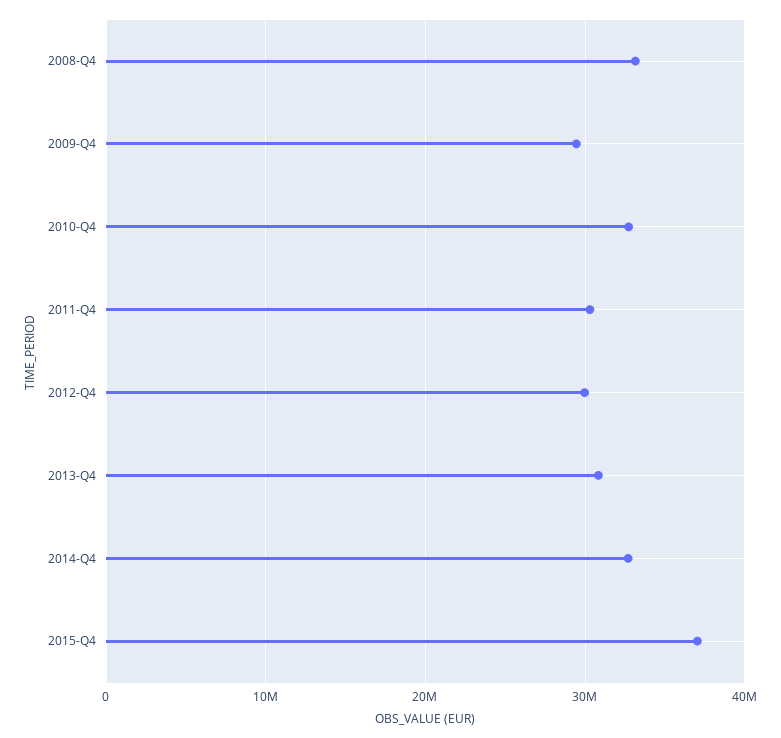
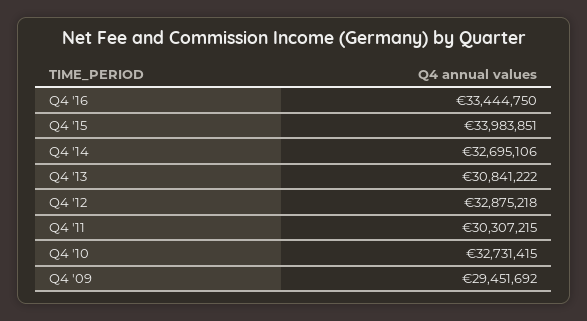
2008-Q4: 33000000 -> none
2012-Q4: 30000000 -> 32875218
2015-Q4: 37000000 -> 33983851
Q4 '16: none -> 33444750

